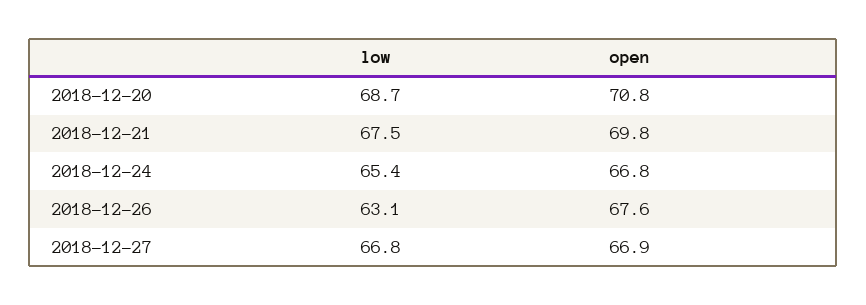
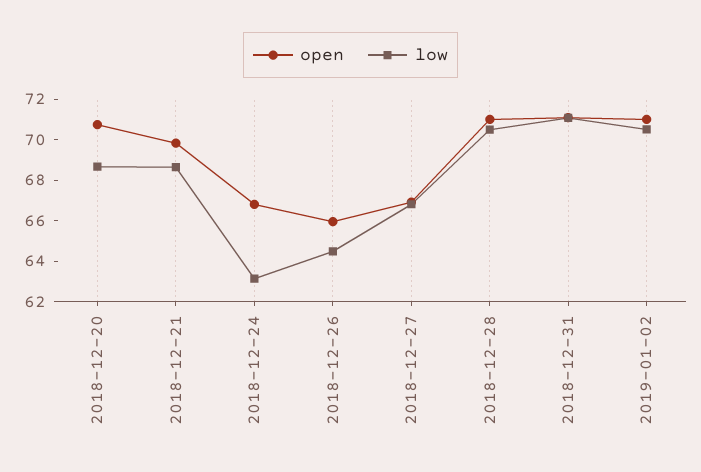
low, 2018-12-21: 67.5 -> 68.5
low, 2018-12-24: 65.4 -> 63
low, 2018-12-26: 63.1 -> 64.5
open, 2018-12-26: 67.6 -> 66
open, 2018-12-28: none -> 71
low, 2018-12-28: none -> 70.5
open, 2018-12-31: none -> 71
low, 2018-12-31: none -> 71
open, 2019-01-02: none -> 71
low, 2019-01-02: none -> 70.5

